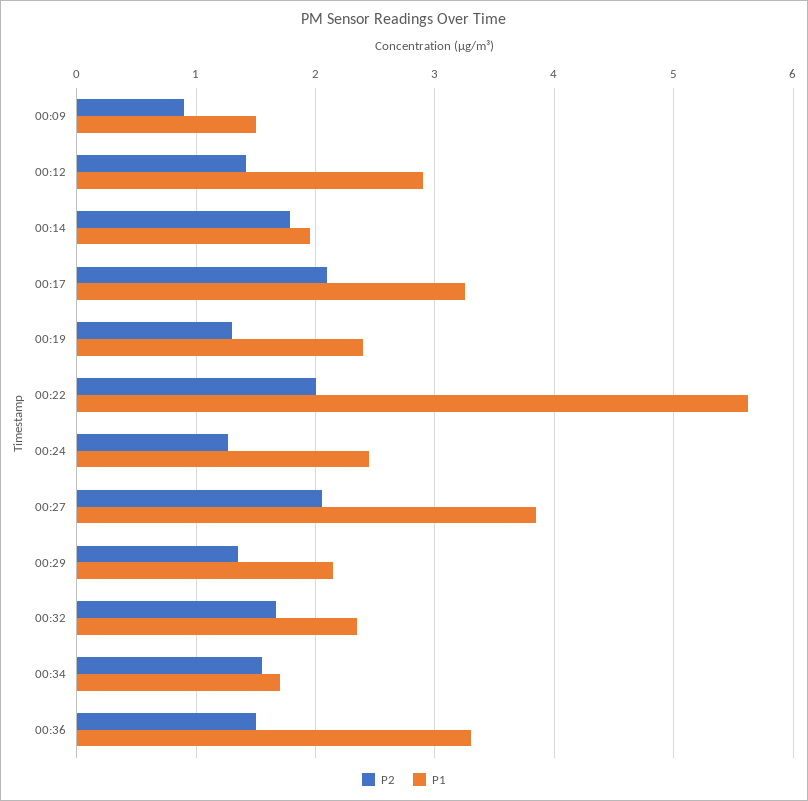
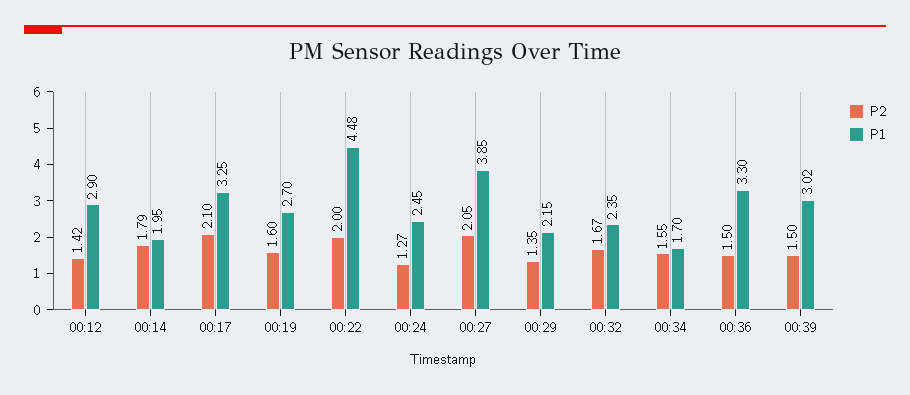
P2, 00:09: 0.9 -> none
P1, 00:09: 1.5 -> none
P2, 00:19: 1.3 -> 1.6
P1, 00:19: 2.4 -> 2.7
P1, 00:22: 5.6 -> 4.48
P2, 00:39: none -> 1.5
P1, 00:39: none -> 3.02

